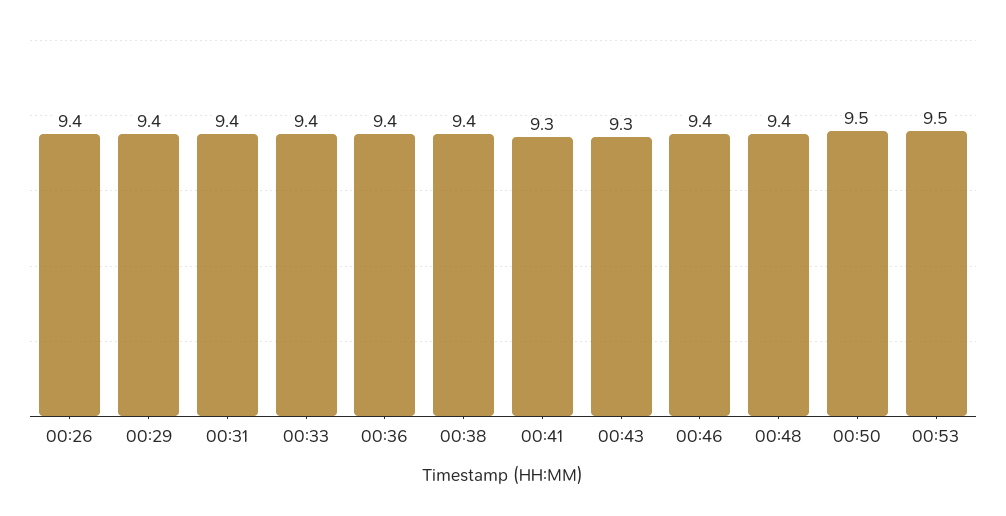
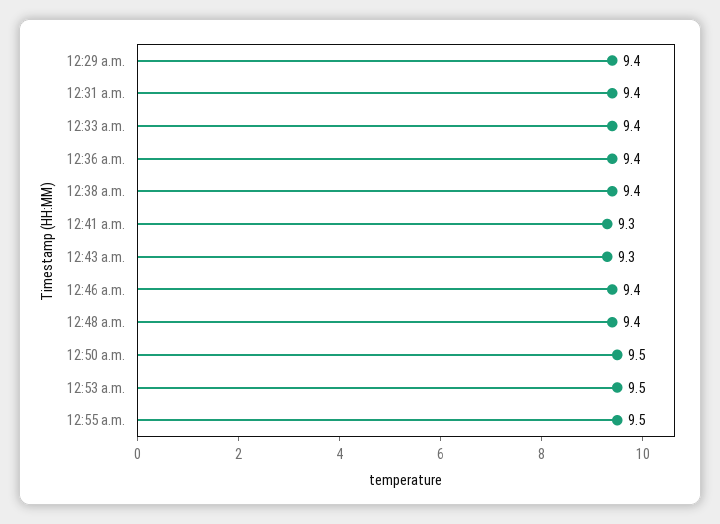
00:26: 9.4 -> none
12:55 a.m.: none -> 9.5

